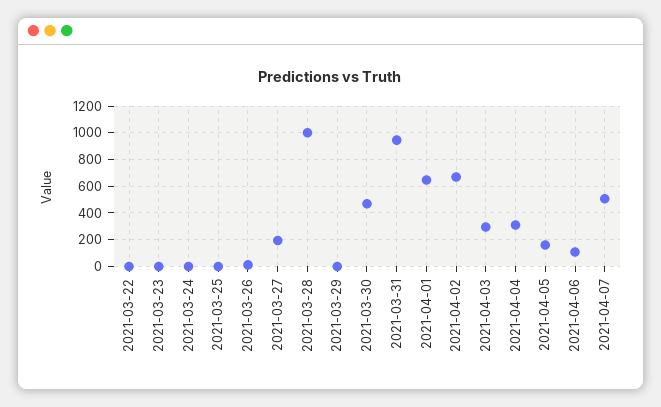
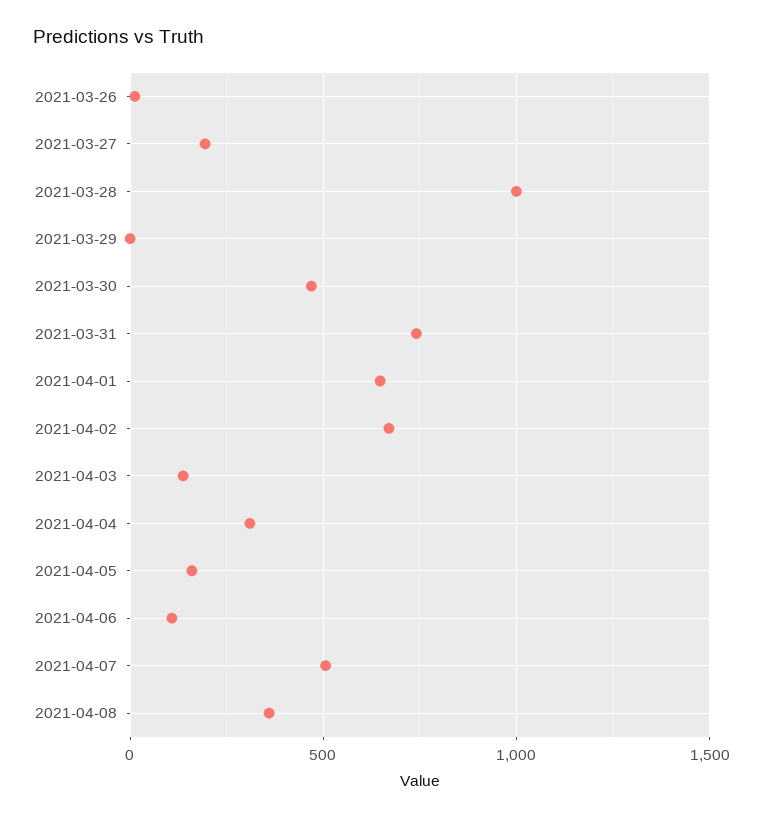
2021-03-22: 0 -> none
2021-03-23: 0 -> none
2021-03-24: 0 -> none
2021-03-25: 0 -> none
2021-03-31: 950 -> 750
2021-04-03: 300 -> 150
2021-04-08: none -> 350

